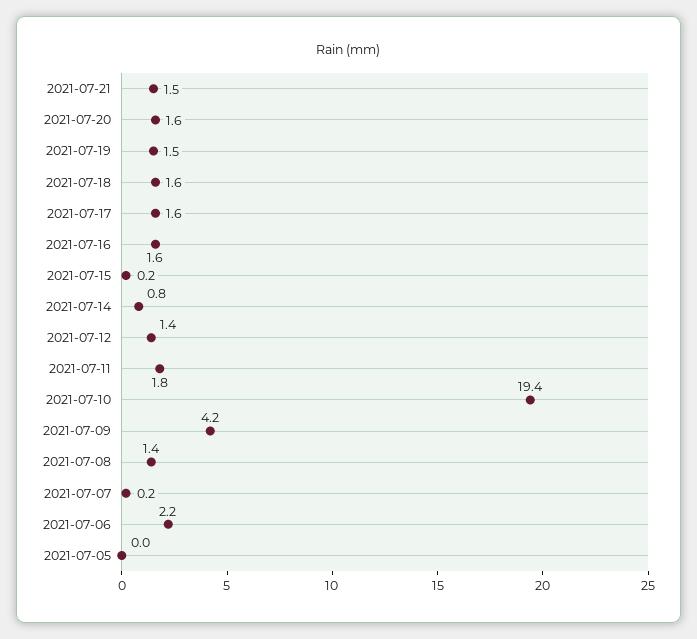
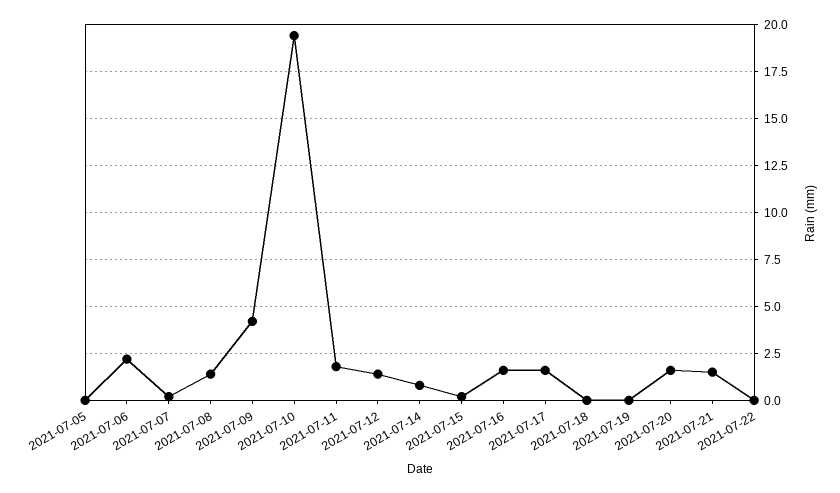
2021-07-19: 1.5 -> 0
2021-07-18: 1.6 -> 0
2021-07-22: none -> 0

